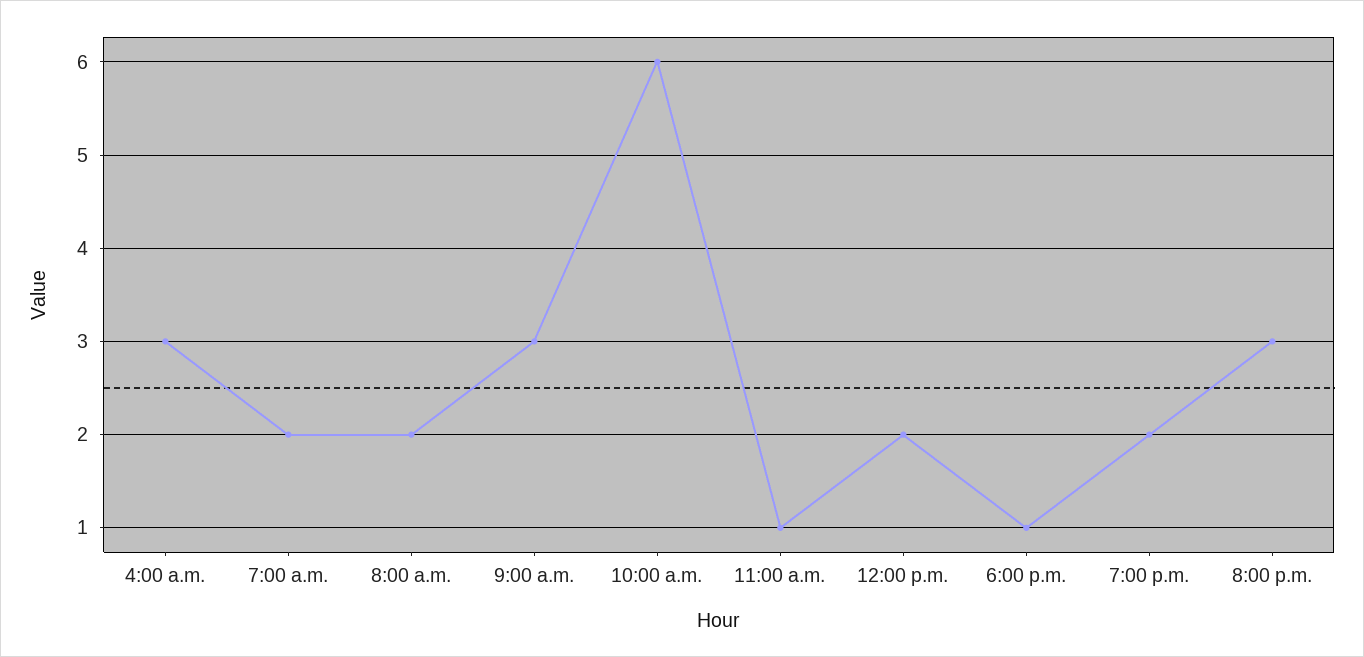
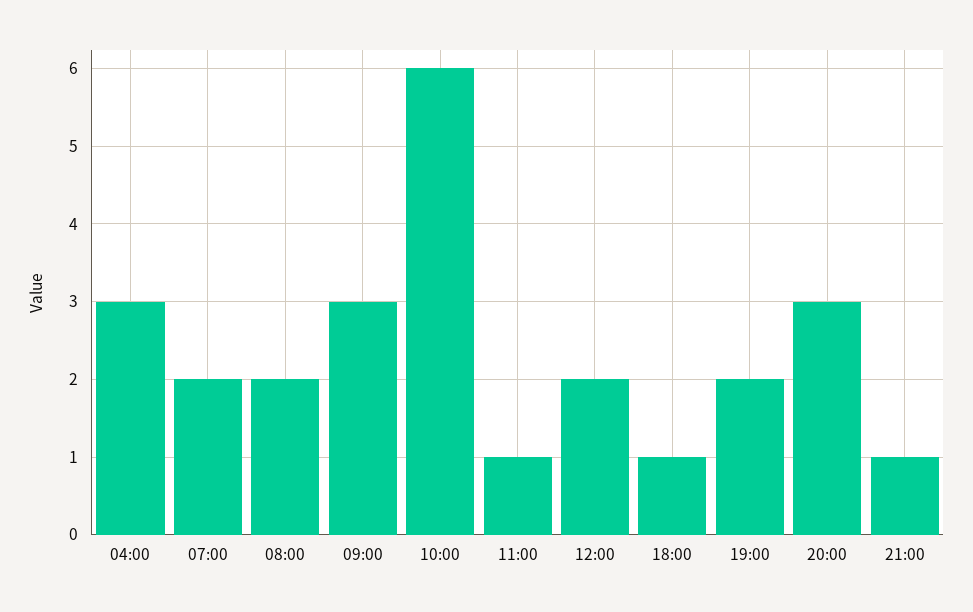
21:00: none -> 1

